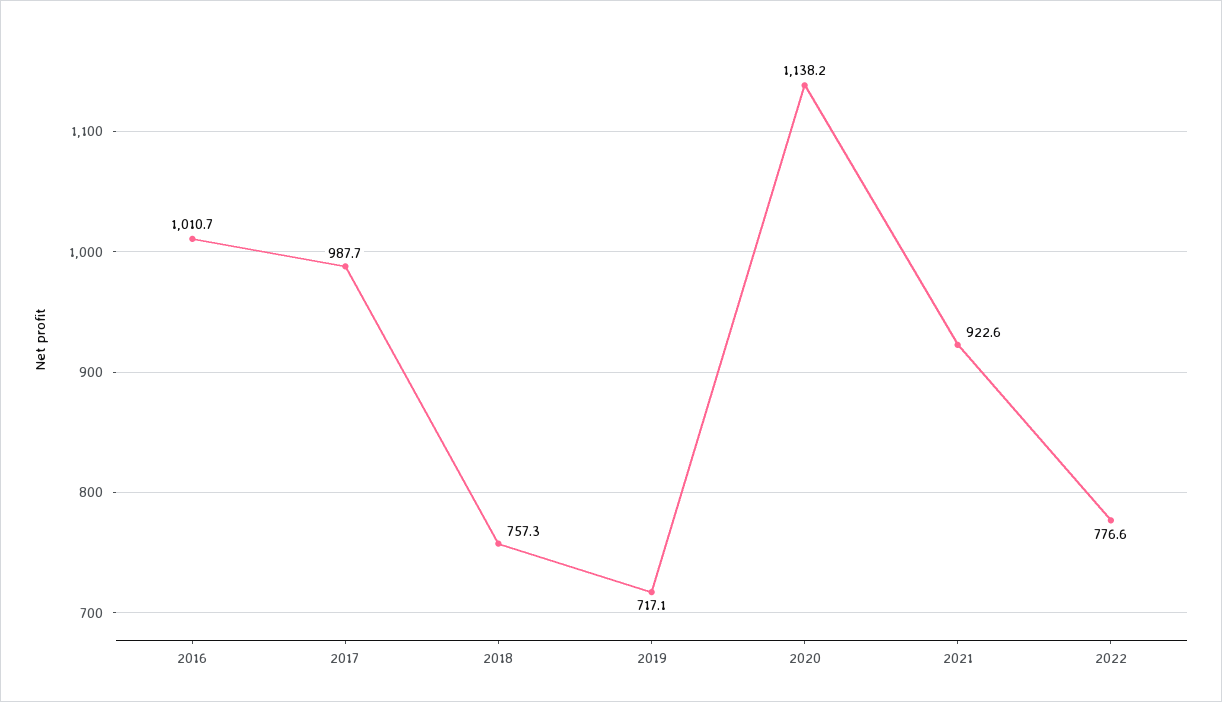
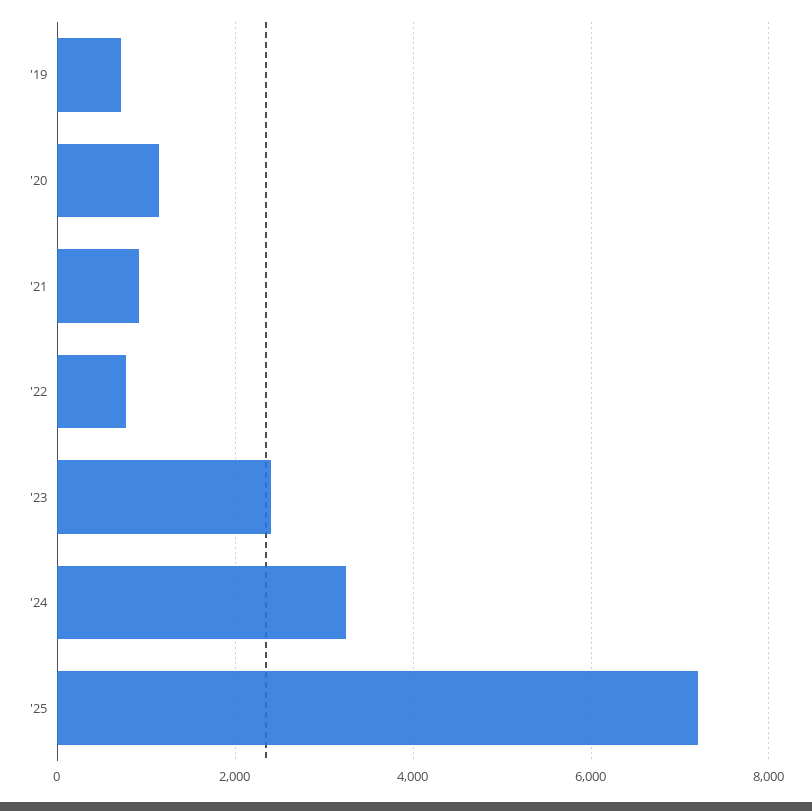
2016: 1010.7 -> none
2017: 987.7 -> none
2018: 757.3 -> none
'23: none -> 2400
'24: none -> 3200
'25: none -> 7200

